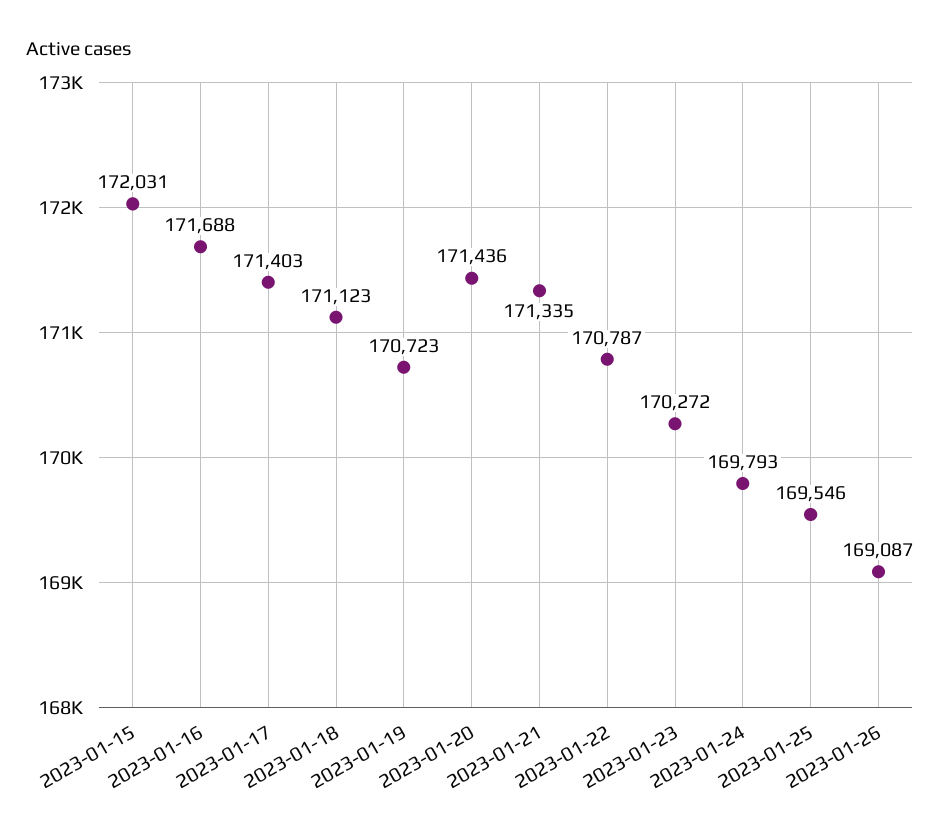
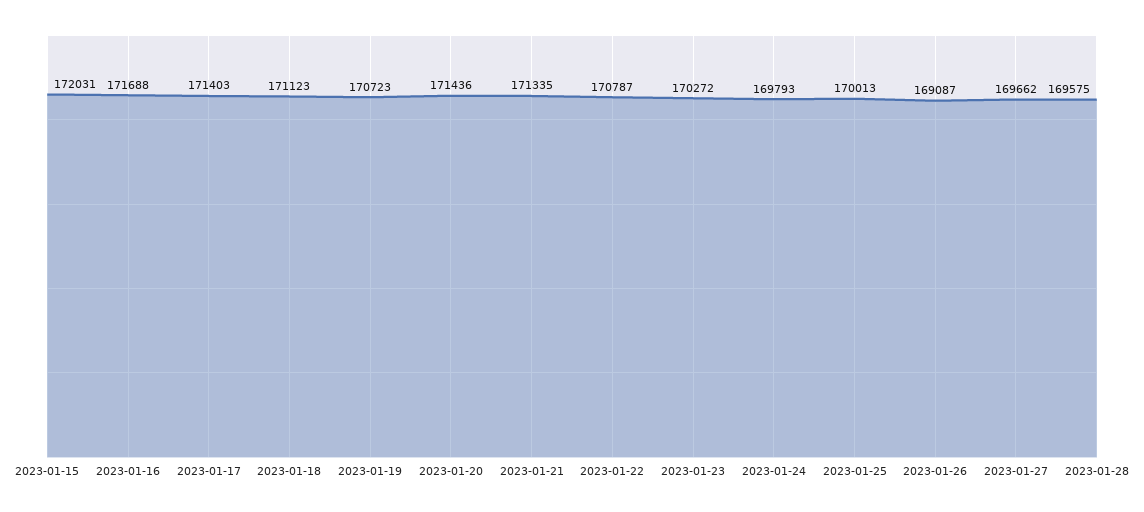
2023-01-25: 169546 -> 170013
2023-01-27: none -> 169662
2023-01-28: none -> 169575

